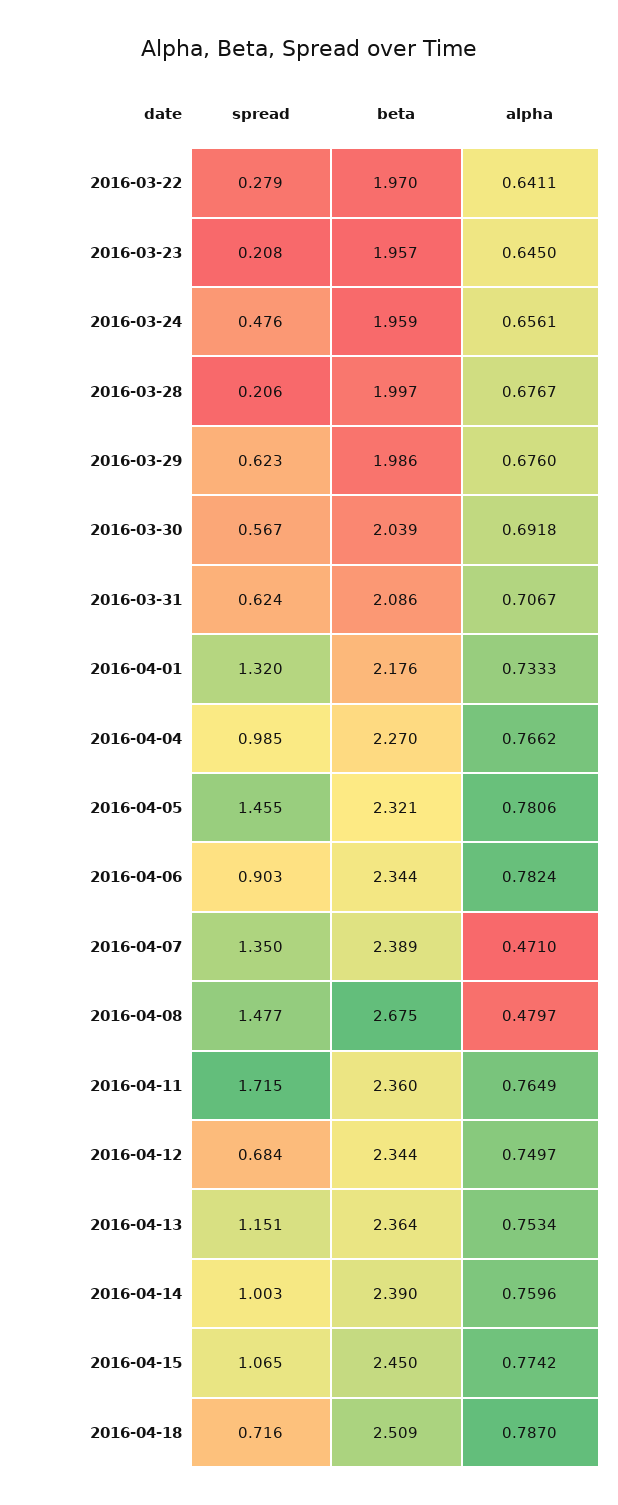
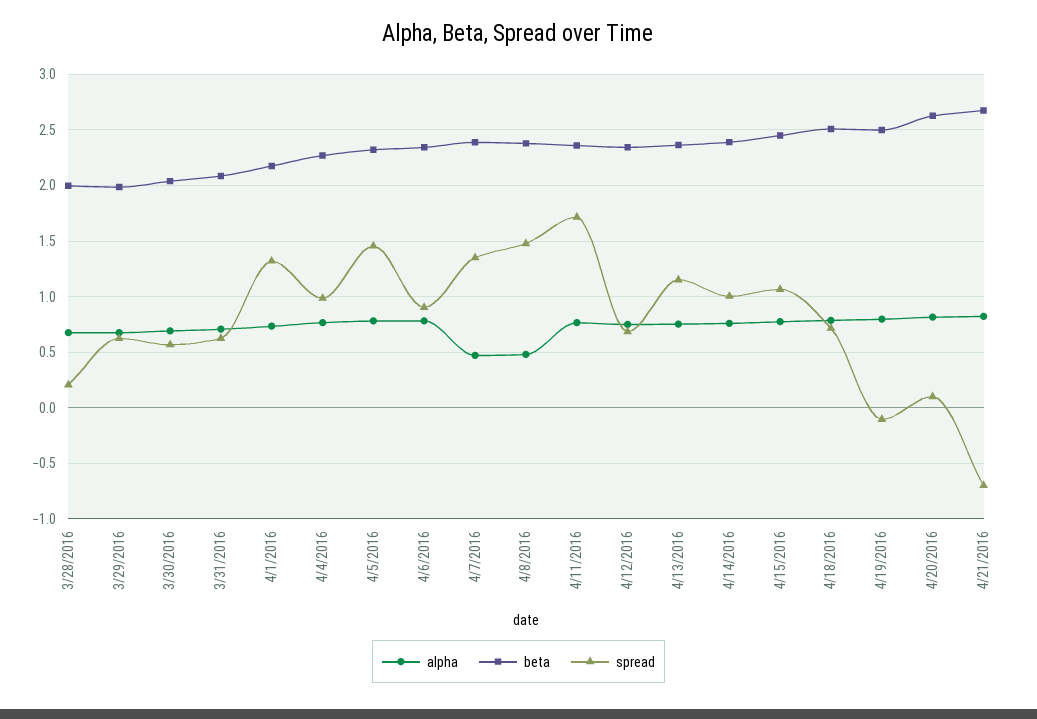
spread, 2016-03-22: 0.279 -> none
beta, 2016-03-22: 1.97 -> none
alpha, 2016-03-22: 0.6411 -> none
spread, 2016-03-23: 0.208 -> none
beta, 2016-03-23: 1.957 -> none
alpha, 2016-03-23: 0.645 -> none
spread, 2016-03-24: 0.476 -> none
beta, 2016-03-24: 1.959 -> none
alpha, 2016-03-24: 0.6561 -> none
beta, 2016-04-08: 2.675 -> 2.4
alpha, 4/19/2016: none -> 0.8
beta, 4/19/2016: none -> 2.5
spread, 4/19/2016: none -> -0.1
alpha, 4/20/2016: none -> 0.8
beta, 4/20/2016: none -> 2.6
spread, 4/20/2016: none -> 0.1
alpha, 4/21/2016: none -> 0.8
beta, 4/21/2016: none -> 2.7
spread, 4/21/2016: none -> -0.7

